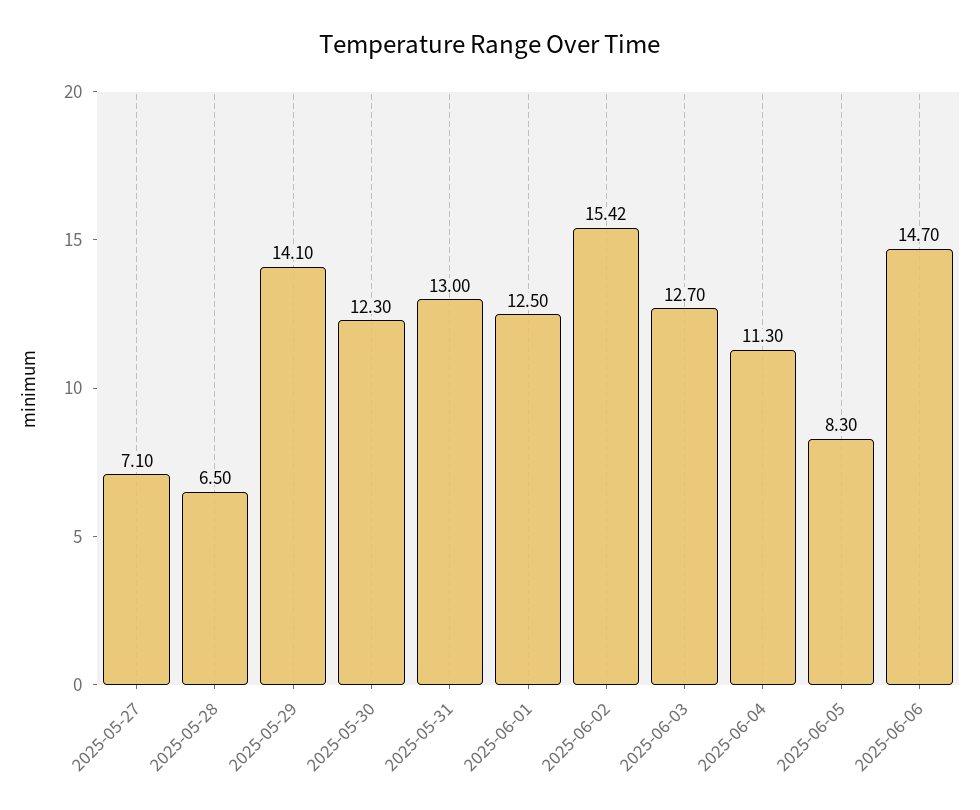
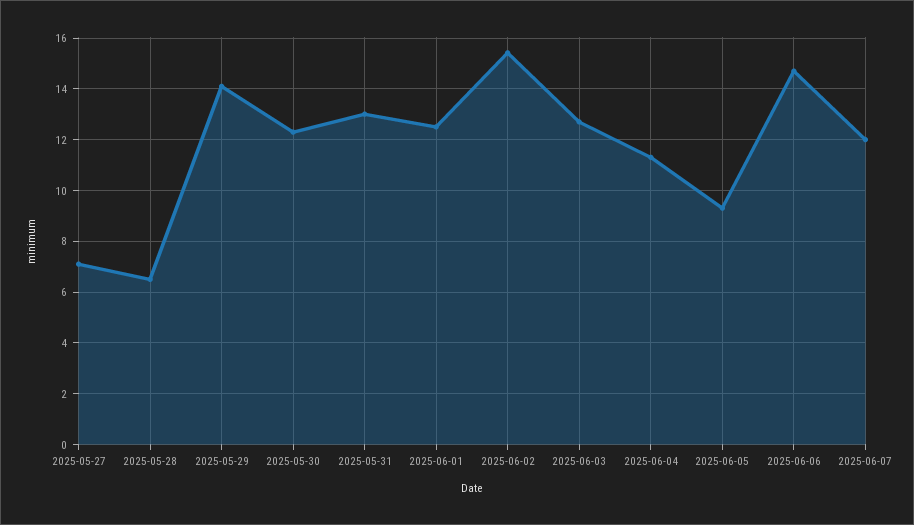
2025-06-05: 8.3 -> 9.25
2025-06-07: none -> 12

